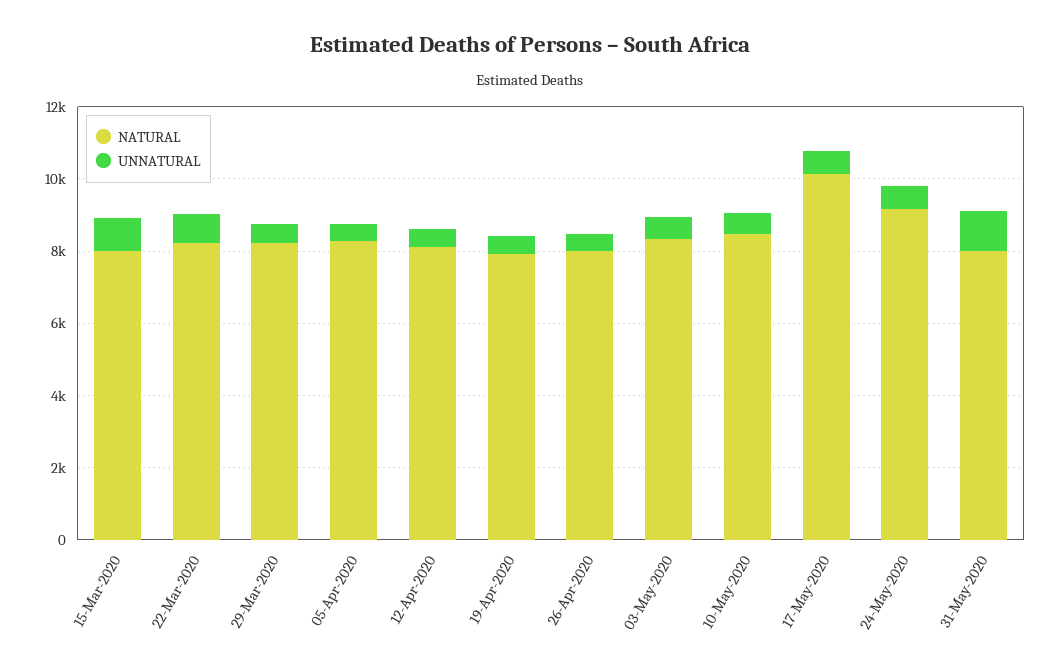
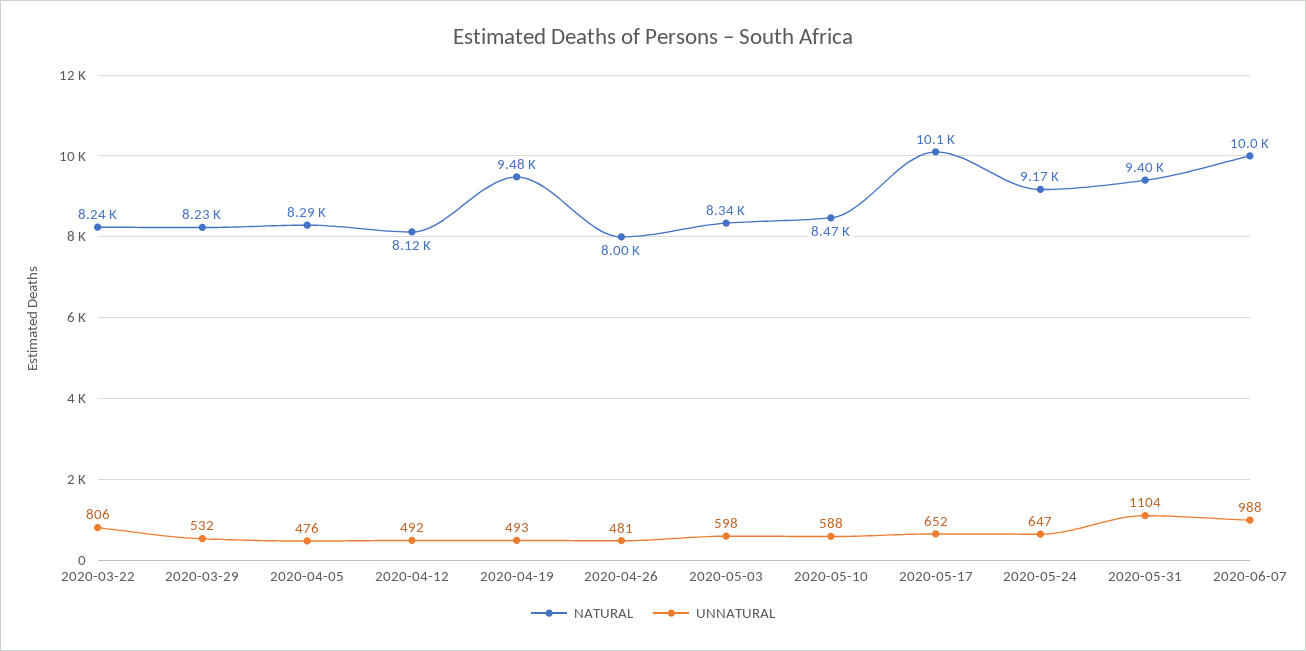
NATURAL, 15-Mar-2020: 8000 -> none
UNNATURAL, 15-Mar-2020: 1000 -> none
NATURAL, 19-Apr-2020: 8000 -> 9480
NATURAL, 31-May-2020: 8000 -> 9400
NATURAL, 2020-06-07: none -> 10000
UNNATURAL, 2020-06-07: none -> 988

